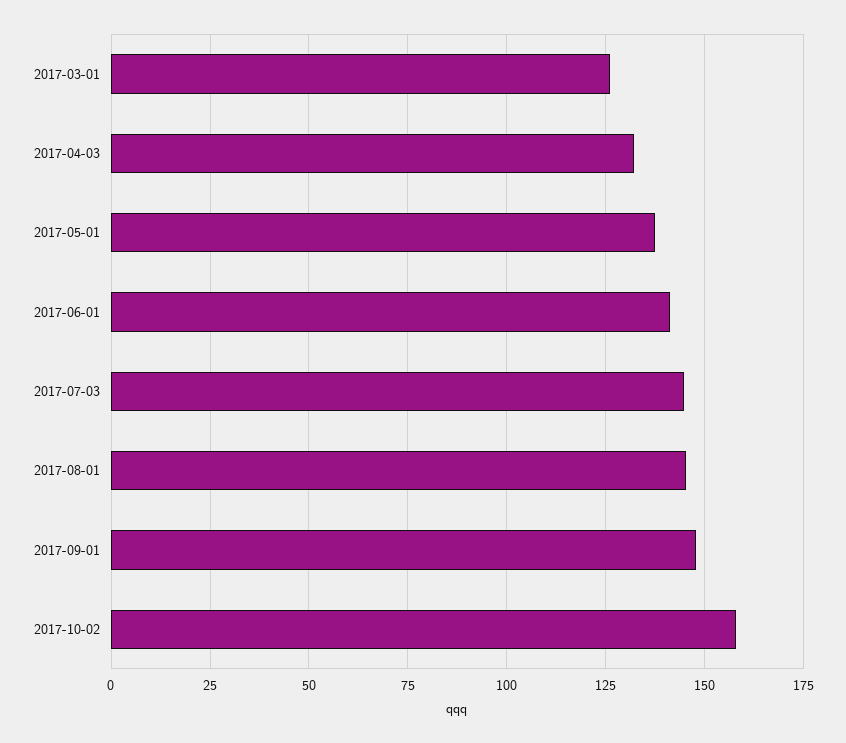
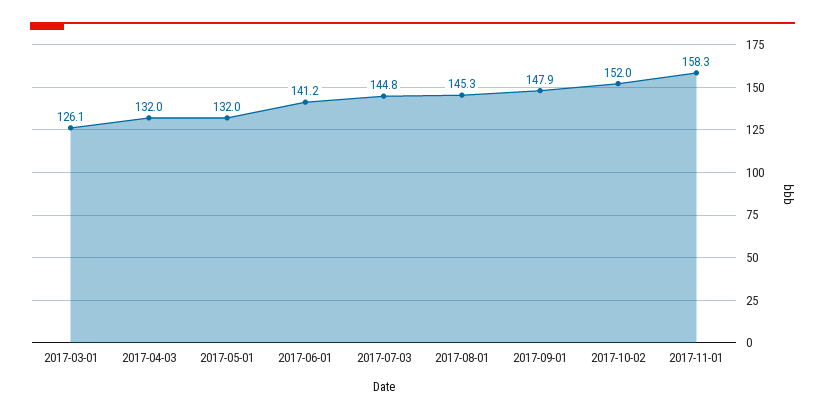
2017-05-01: 137.5 -> 132
2017-10-02: 157.5 -> 152
2017-11-01: none -> 158.3

